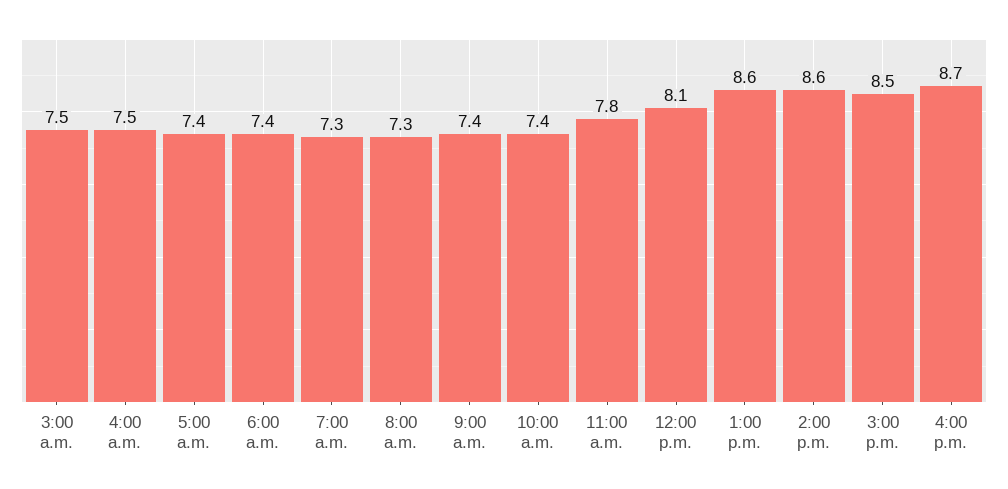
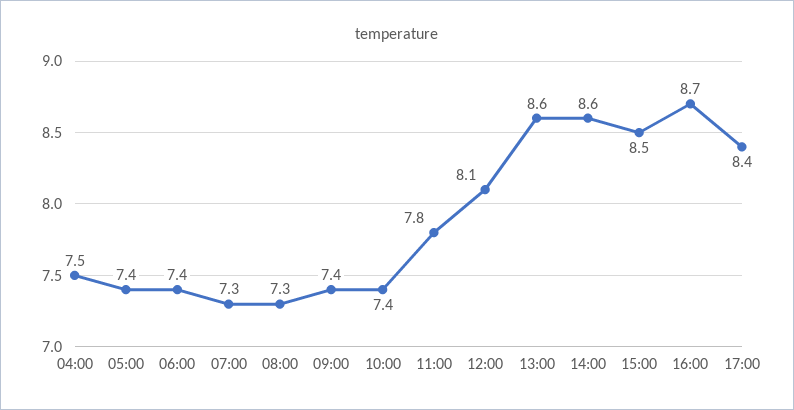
3:00 a.m.: 7.5 -> none
17:00: none -> 8.4

